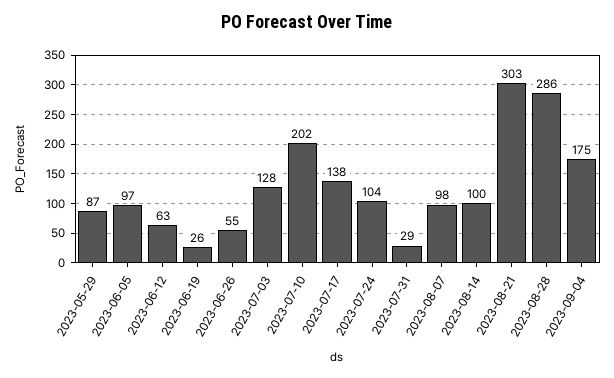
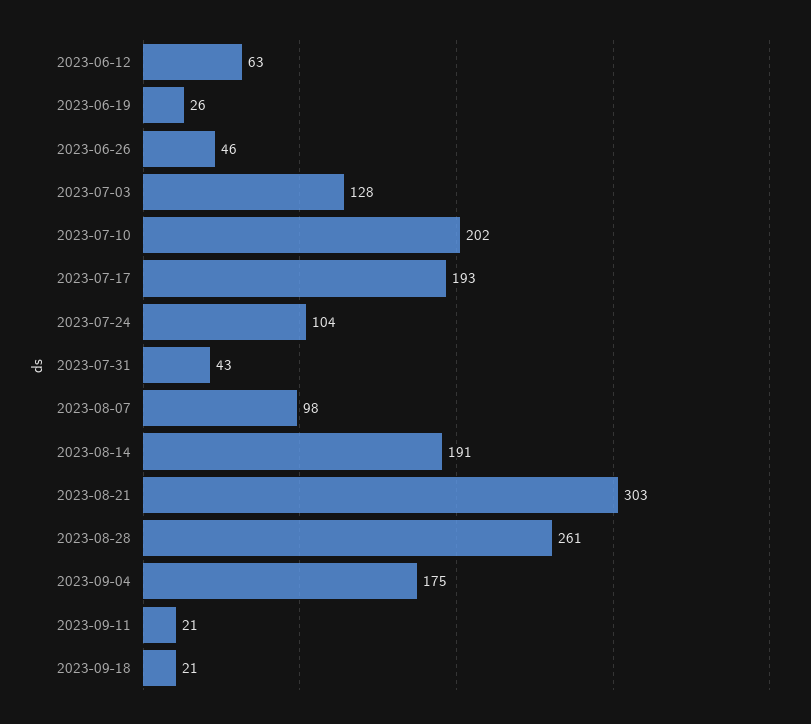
2023-05-29: 87 -> none
2023-06-05: 97 -> none
2023-06-26: 55 -> 46
2023-07-17: 138 -> 193
2023-07-31: 29 -> 43
2023-08-14: 100 -> 191
2023-08-28: 286 -> 261
2023-09-11: none -> 21
2023-09-18: none -> 21

